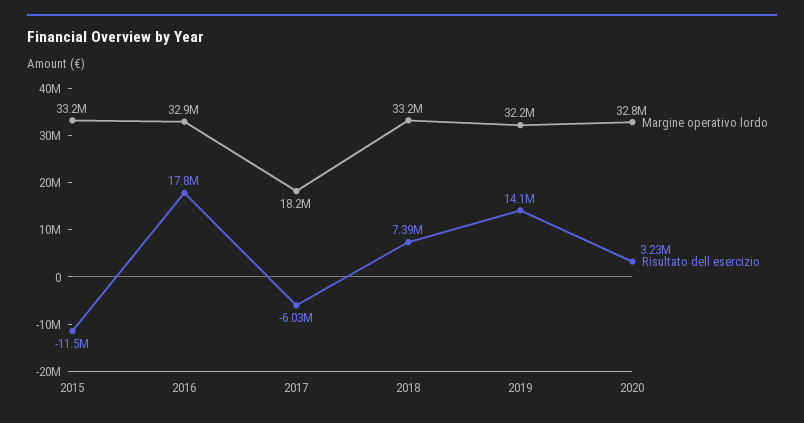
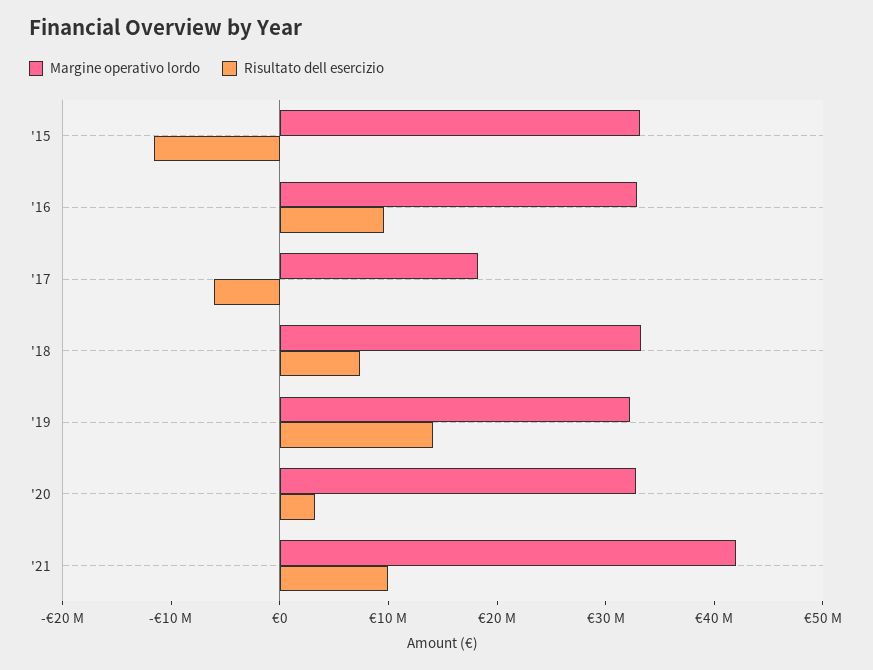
Risultato dell esercizio, 2016: 17800000 -> 10000000
Margine operativo lordo, '21: none -> 42000000
Risultato dell esercizio, '21: none -> 10000000

